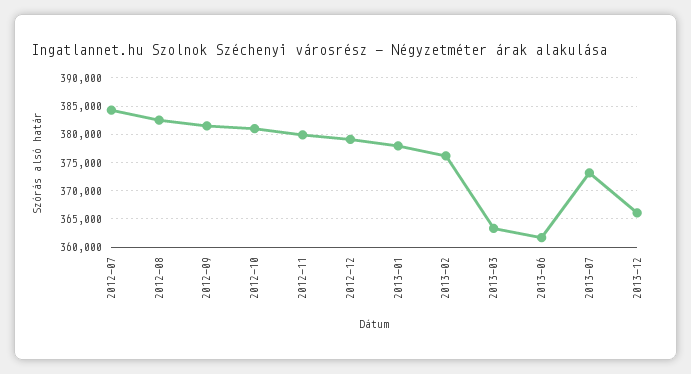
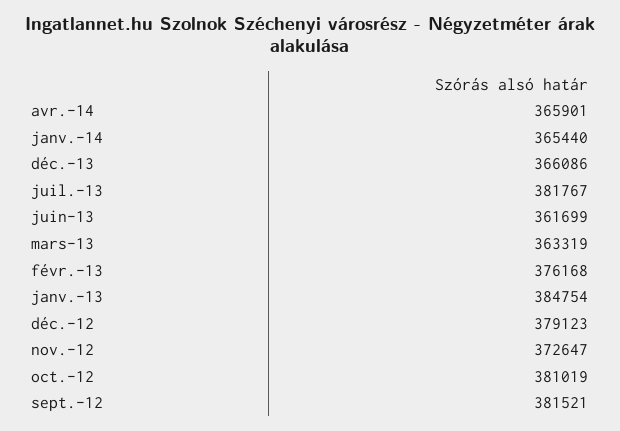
2012-07: 385000 -> none
2012-08: 382500 -> none
2012-11: 380000 -> 372647
2013-01: 377500 -> 384754
2013-07: 372500 -> 381767
avr.-14: none -> 365901
janv.-14: none -> 365440

